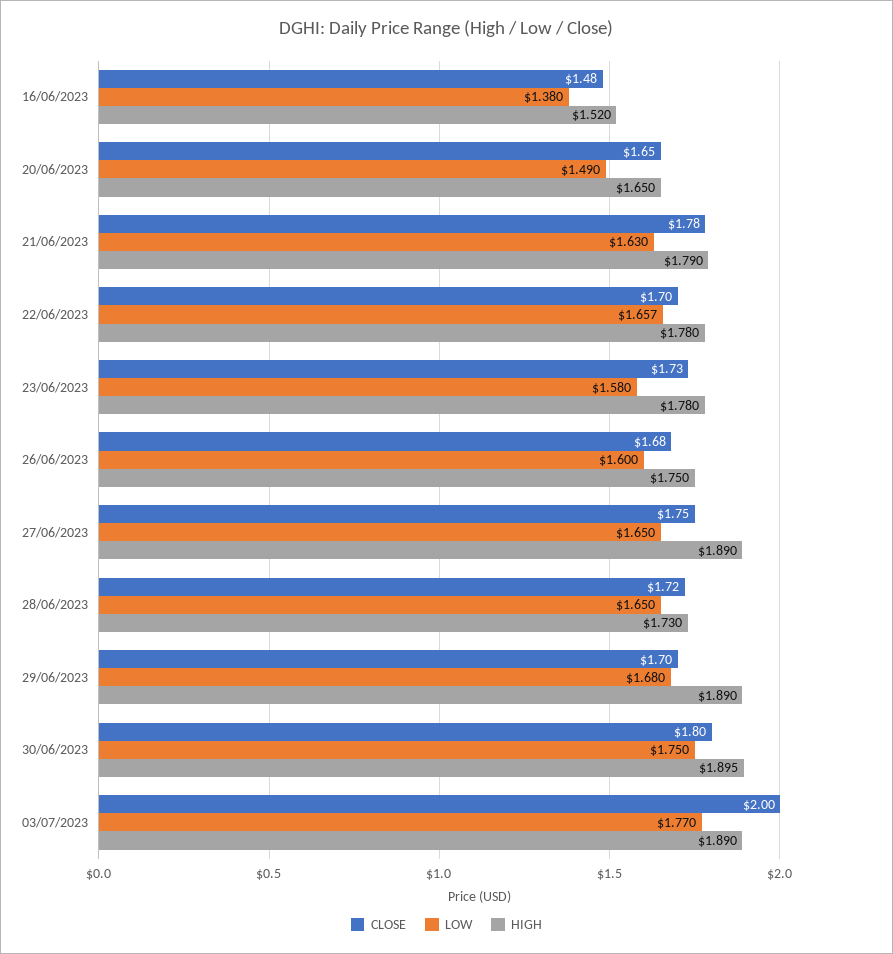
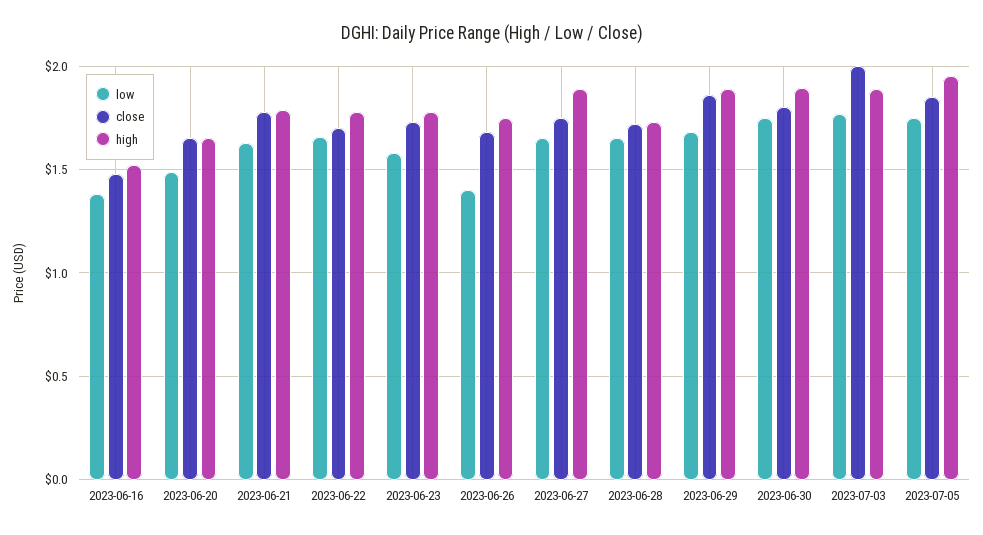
LOW, 26/06/2023: 1.6 -> 1.4
CLOSE, 29/06/2023: 1.7 -> 1.85
LOW, 2023-07-05: none -> 1.75
CLOSE, 2023-07-05: none -> 1.85
HIGH, 2023-07-05: none -> 1.95

